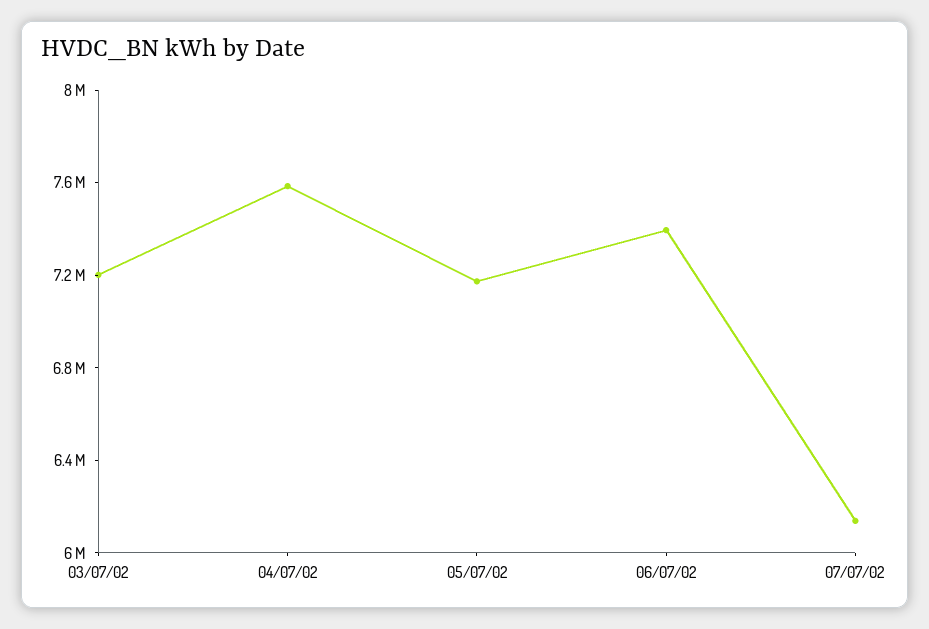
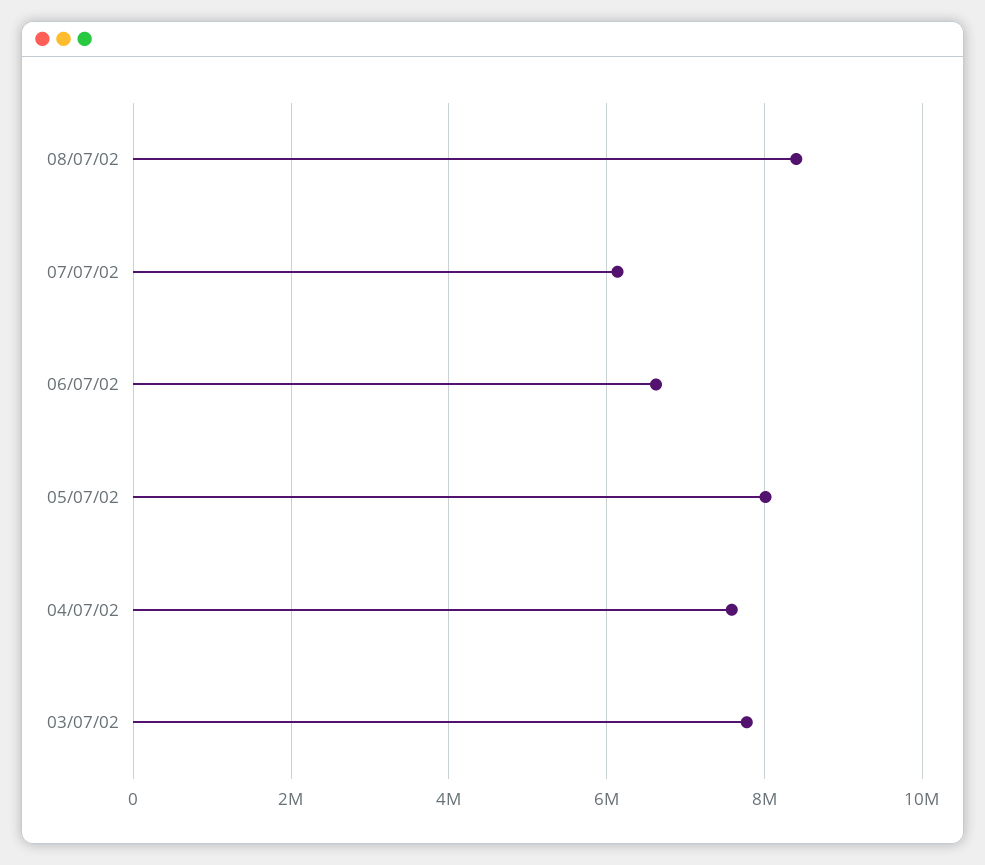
03/07/02: 7200000 -> 7800000
05/07/02: 7200000 -> 8000000
06/07/02: 7400000 -> 6600000
08/07/02: none -> 8400000

